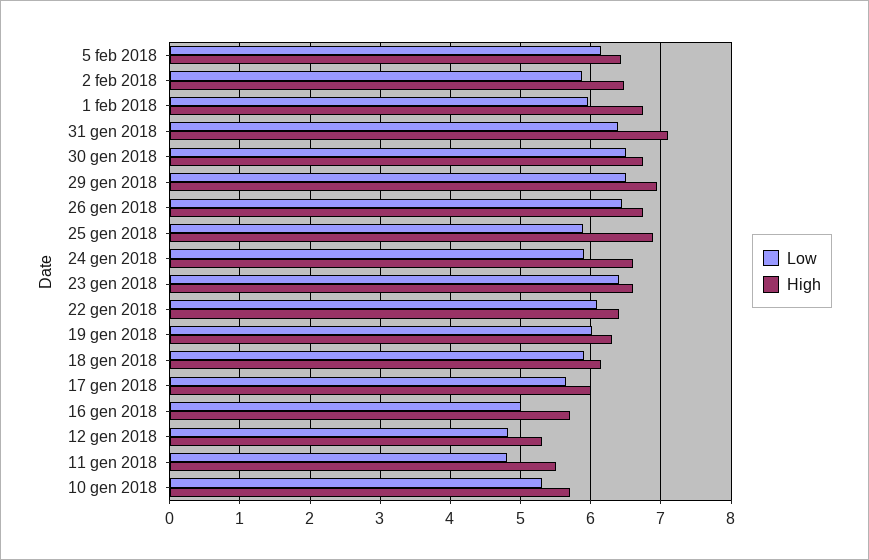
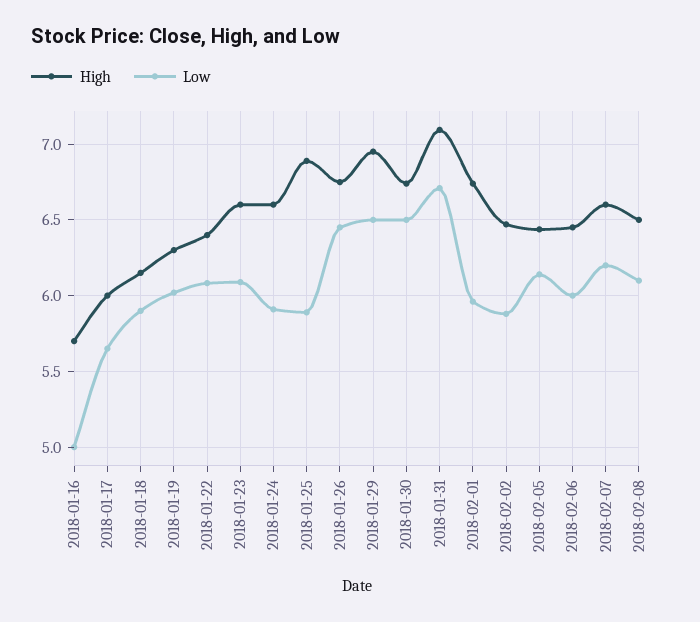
Low, 31 gen 2018: 6.4 -> 6.7
Low, 23 gen 2018: 6.4 -> 6.1
Low, 12 gen 2018: 4.8 -> none
High, 12 gen 2018: 5.3 -> none
Low, 11 gen 2018: 4.8 -> none
High, 11 gen 2018: 5.5 -> none
Low, 10 gen 2018: 5.3 -> none
High, 10 gen 2018: 5.7 -> none
High, 2018-02-06: none -> 6.45
Low, 2018-02-06: none -> 6
High, 2018-02-07: none -> 6.6
Low, 2018-02-07: none -> 6.2
High, 2018-02-08: none -> 6.5
Low, 2018-02-08: none -> 6.1

